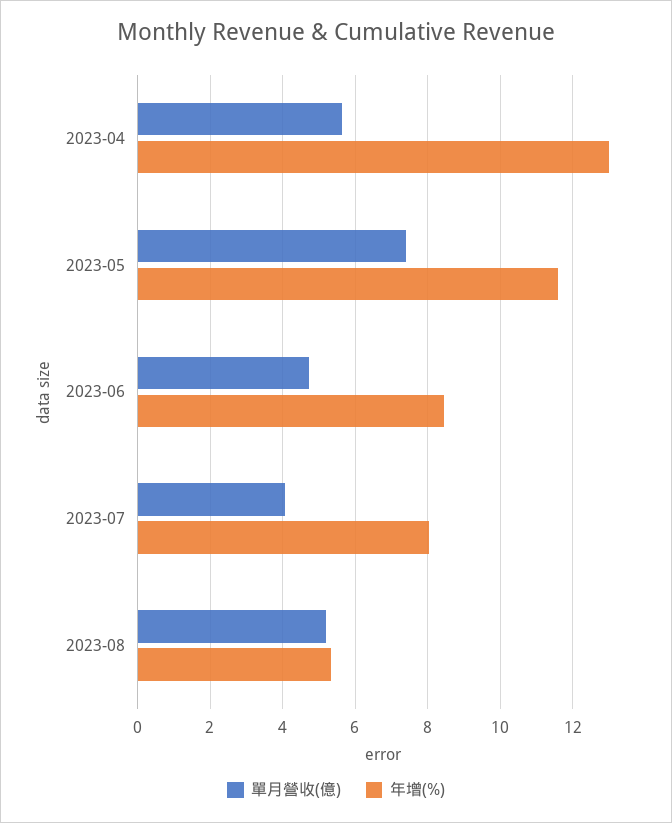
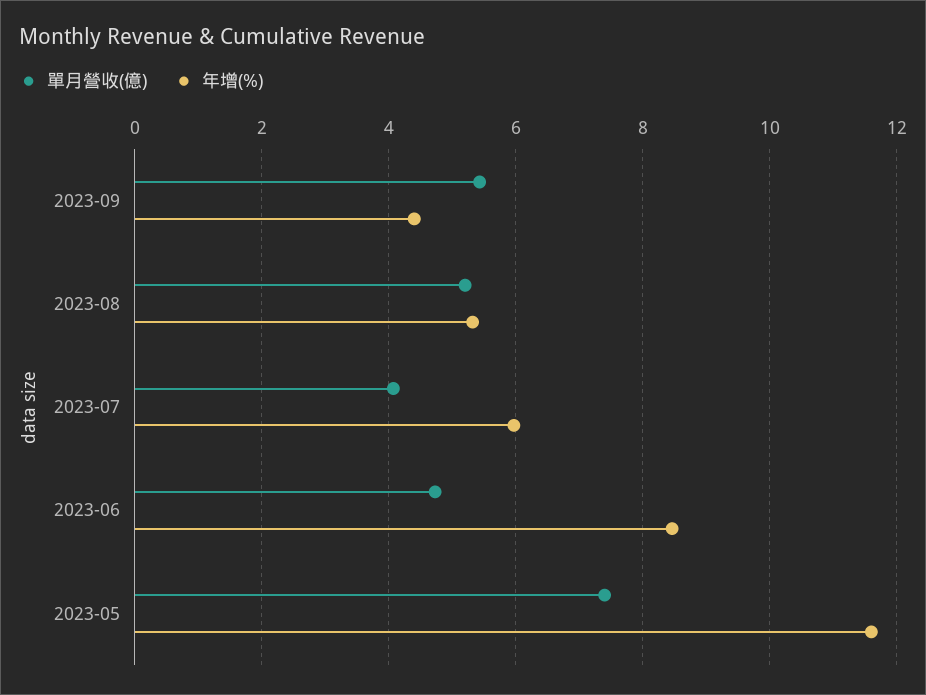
單月營收(億), 2023-04: 5.6 -> none
年增(%), 2023-04: 13 -> none
年增(%), 2023-07: 8 -> 6
單月營收(億), 2023-09: none -> 5.4
年增(%), 2023-09: none -> 4.4

